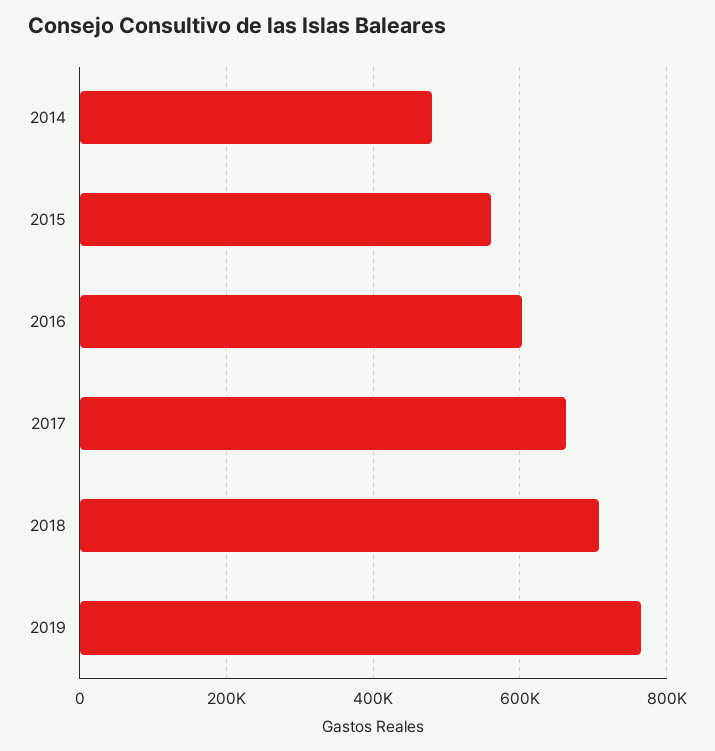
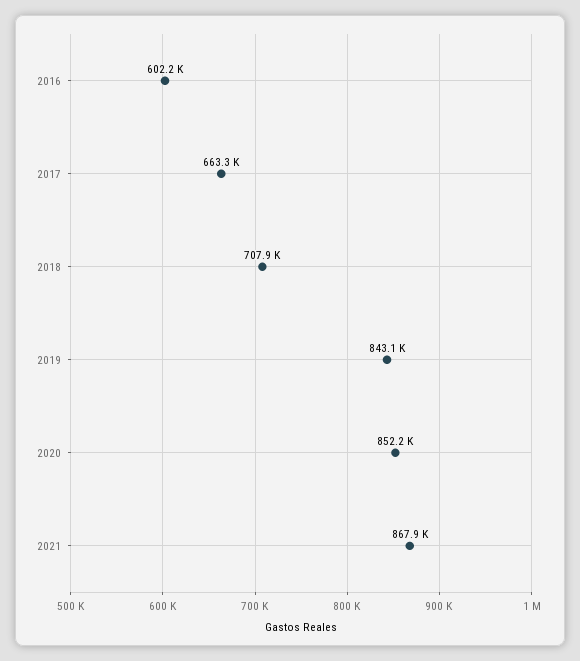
2014: 480000 -> none
2015: 560000 -> none
2019: 760000 -> 843100
2020: none -> 852200
2021: none -> 867900

